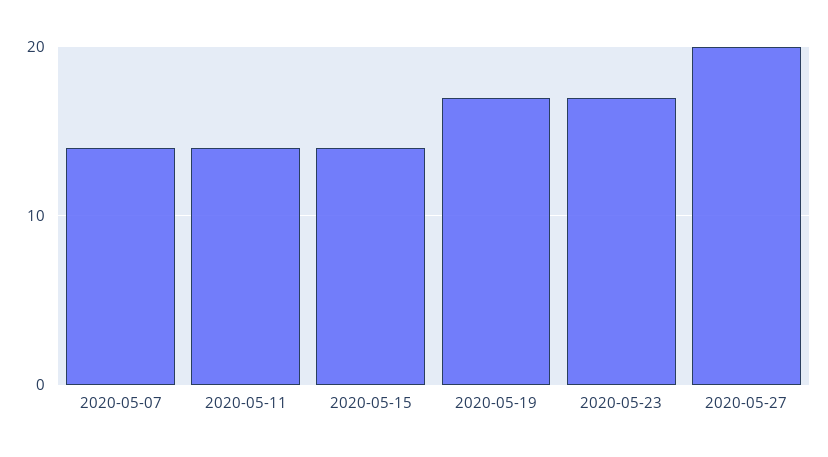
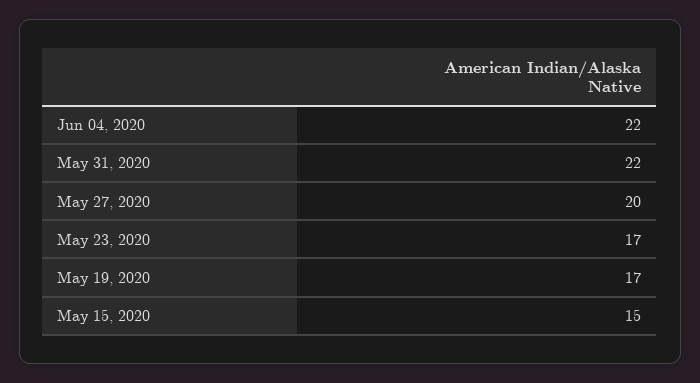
2020-05-07: 14 -> none
2020-05-11: 14 -> none
2020-05-15: 14 -> 15
Jun 04, 2020: none -> 22
May 31, 2020: none -> 22

